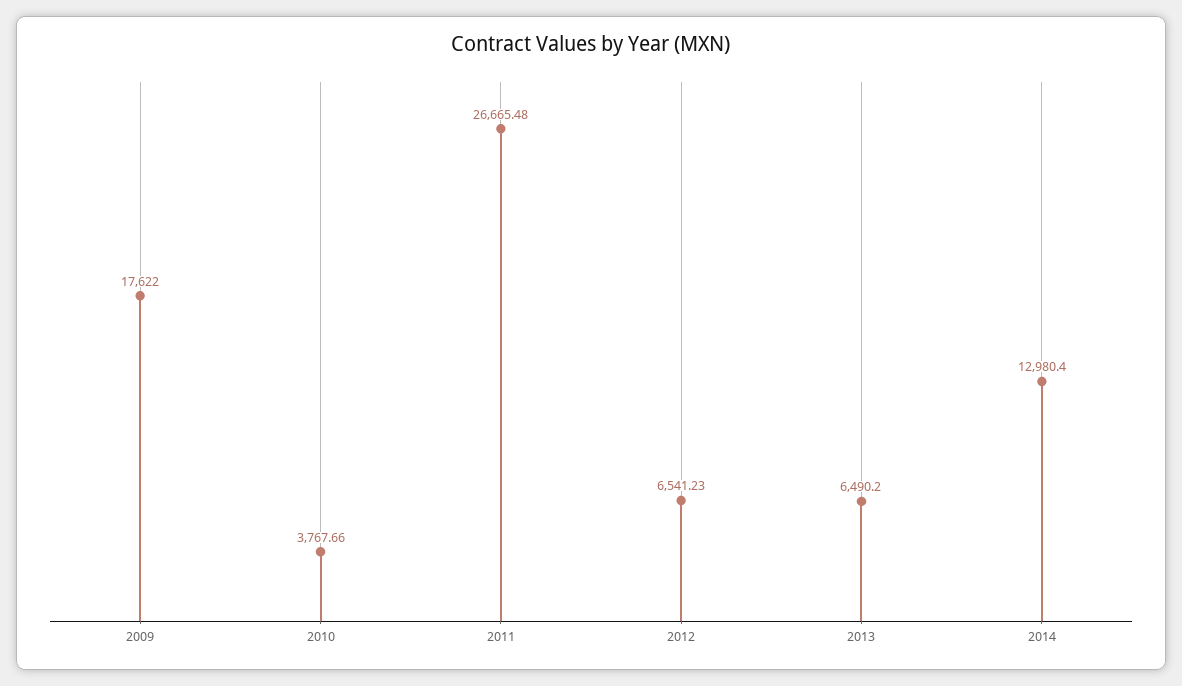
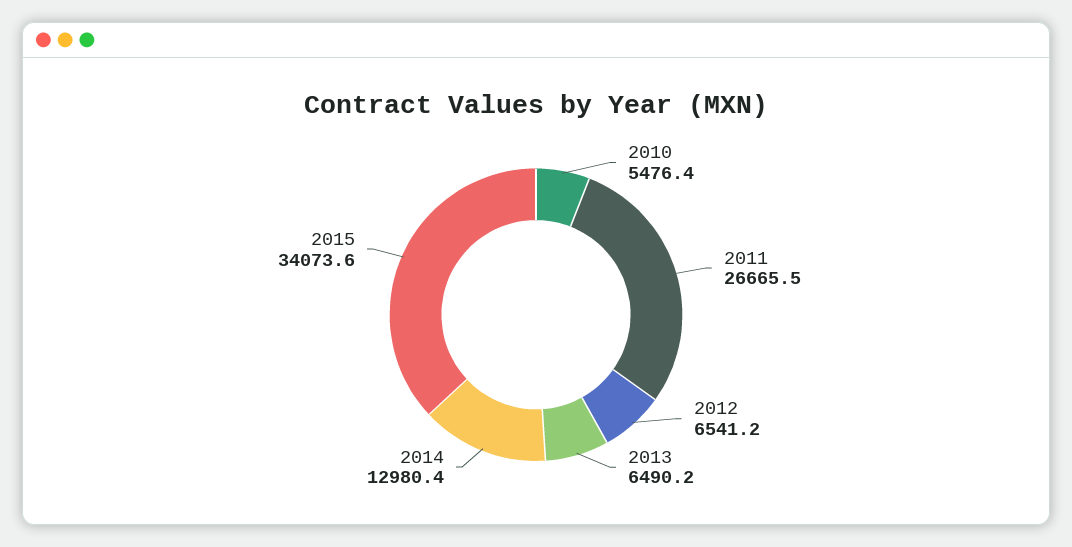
2009: 17622 -> none
2010: 3767.66 -> 5476.4
2015: none -> 34073.6

